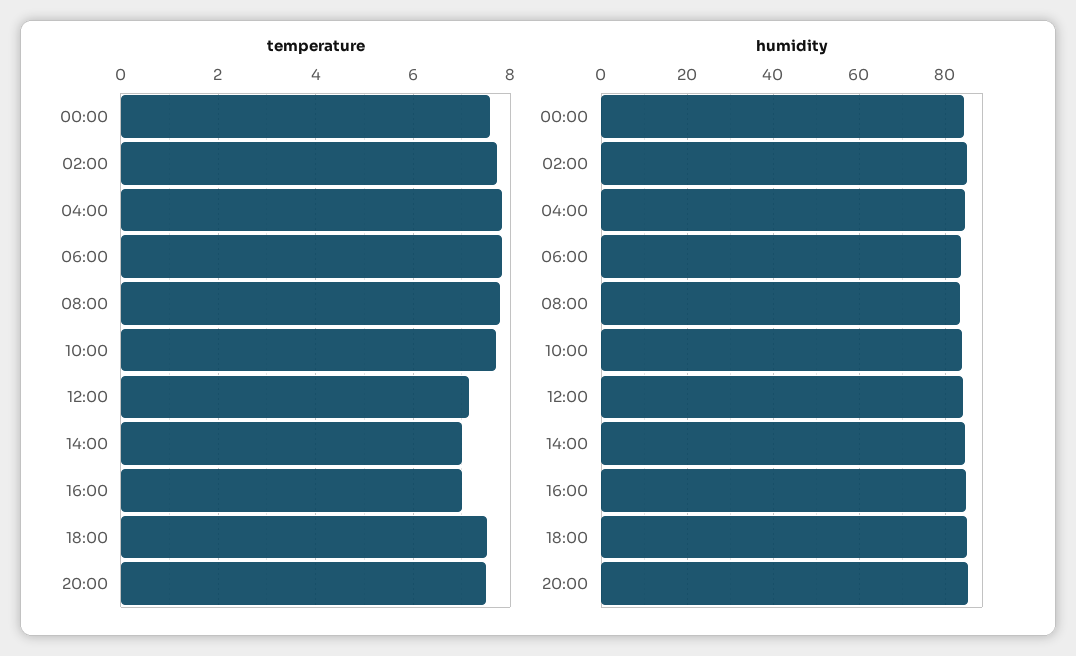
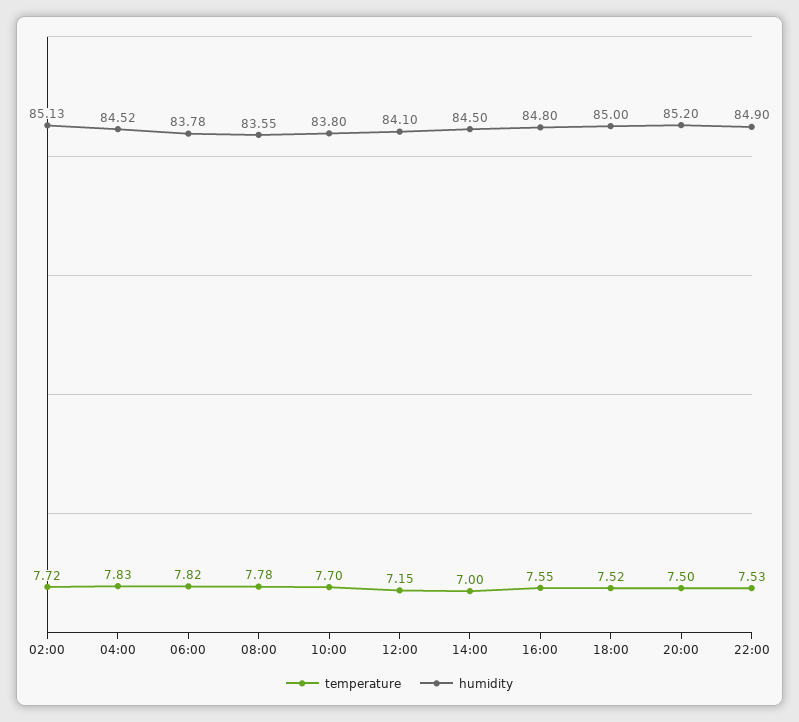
temperature, 00:00: 7.6 -> none
temperature, 16:00: 7 -> 7.55
humidity, 00:00: 84 -> none
temperature, 22:00: none -> 7.53
humidity, 22:00: none -> 84.9

